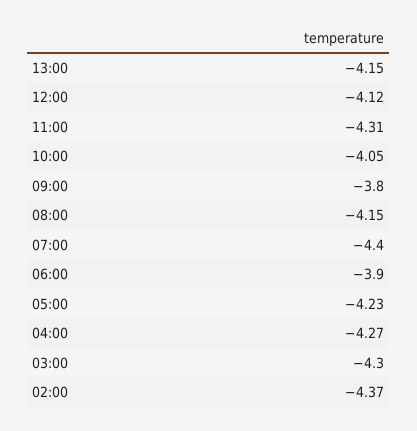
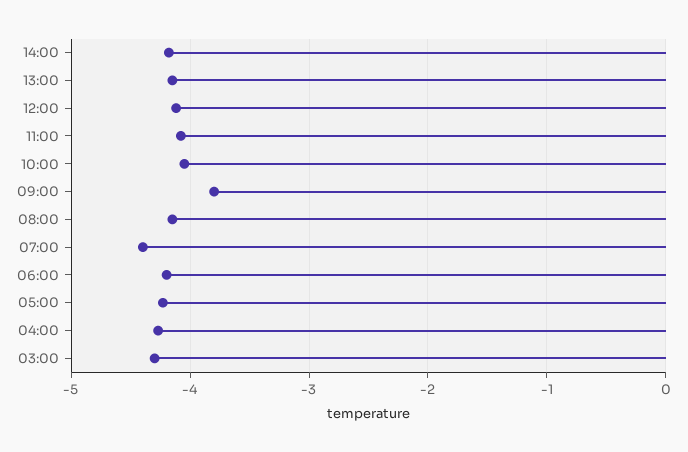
11:00: -4.31 -> -4.1
06:00: -3.9 -> -4.2
02:00: -4.37 -> none
14:00: none -> -4.2

